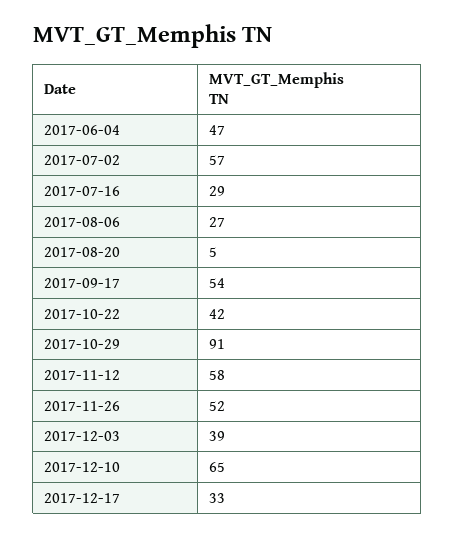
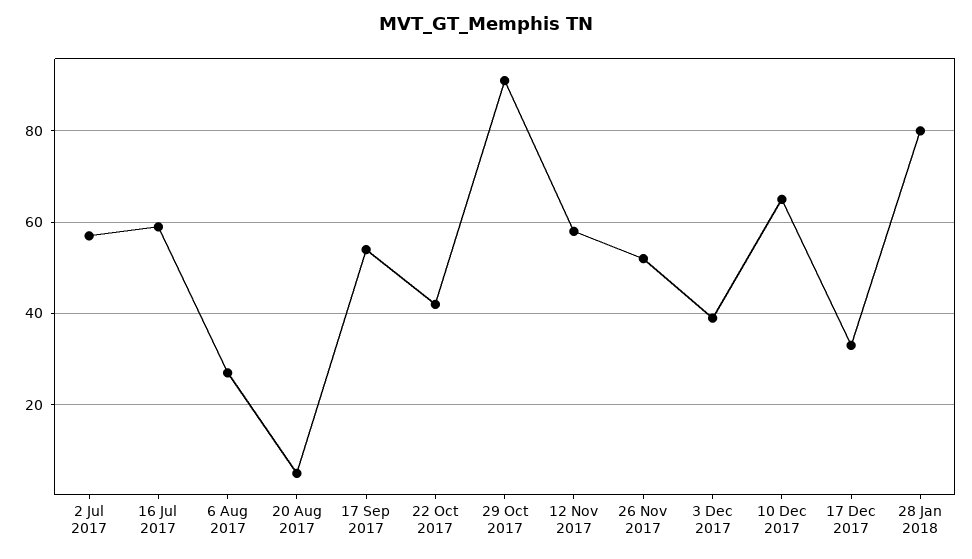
2017-06-04: 47 -> none
2017-07-16: 29 -> 60
28 Jan 2018: none -> 80

